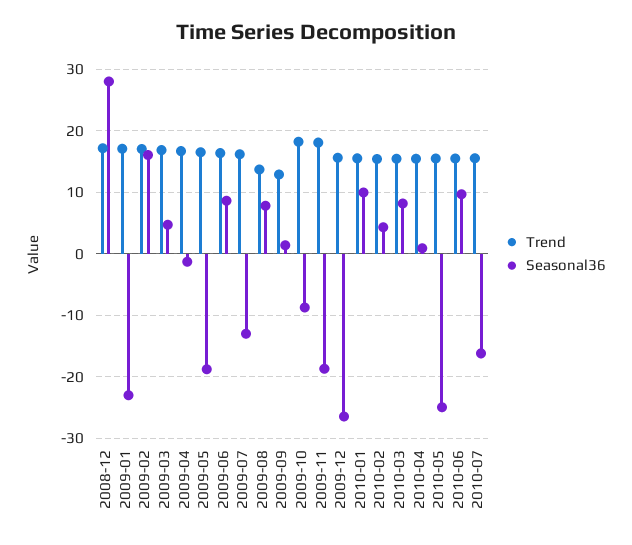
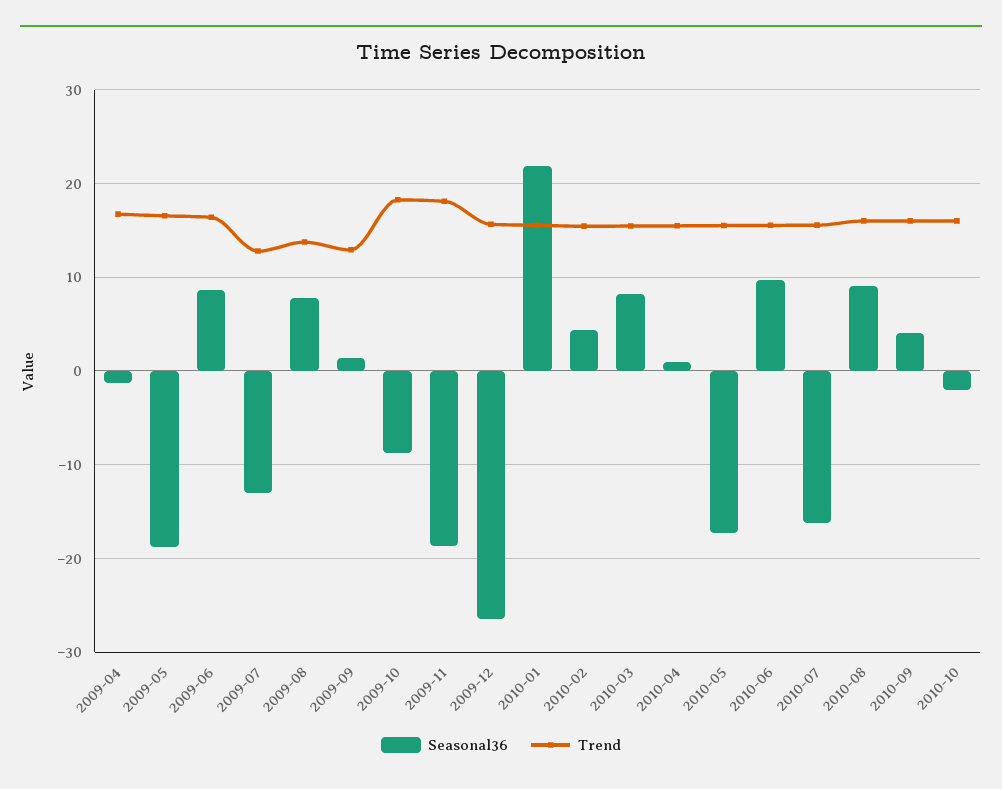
Trend, 2008-12: 17 -> none
Seasonal36, 2008-12: 28 -> none
Trend, 2009-01: 17 -> none
Seasonal36, 2009-01: -23 -> none
Trend, 2009-02: 17 -> none
Seasonal36, 2009-02: 16 -> none
Trend, 2009-03: 17 -> none
Seasonal36, 2009-03: 5 -> none
Trend, 2009-07: 16 -> 13
Seasonal36, 2010-01: 10 -> 22
Seasonal36, 2010-05: -25 -> -17
Seasonal36, 2010-08: none -> 9
Trend, 2010-08: none -> 16
Seasonal36, 2010-09: none -> 4
Trend, 2010-09: none -> 16
Seasonal36, 2010-10: none -> -2
Trend, 2010-10: none -> 16

